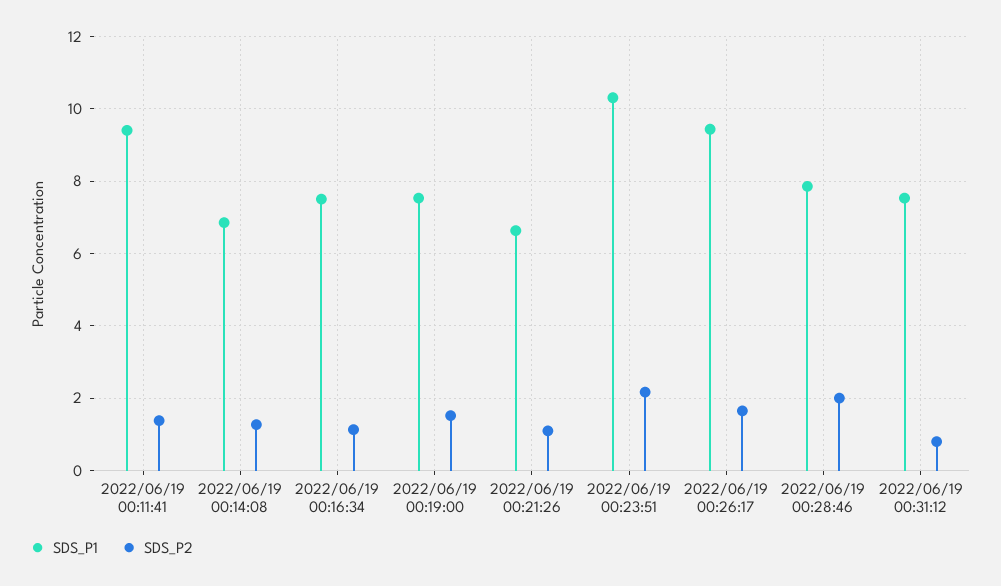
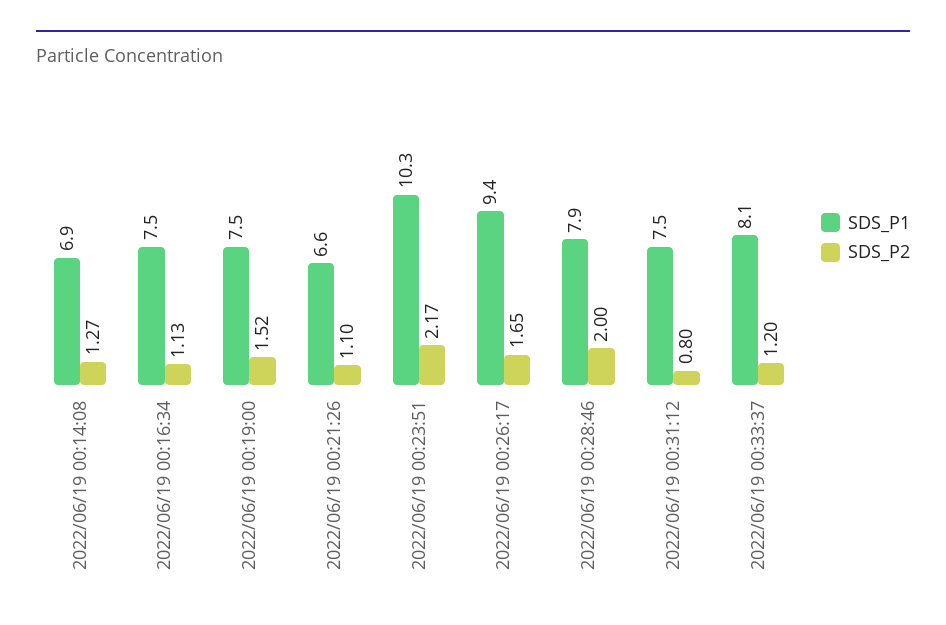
SDS_P1, 2022/06/19 00:11:41: 9.4 -> none
SDS_P2, 2022/06/19 00:11:41: 1.4 -> none
SDS_P1, 2022/06/19 00:33:37: none -> 8.1
SDS_P2, 2022/06/19 00:33:37: none -> 1.2

